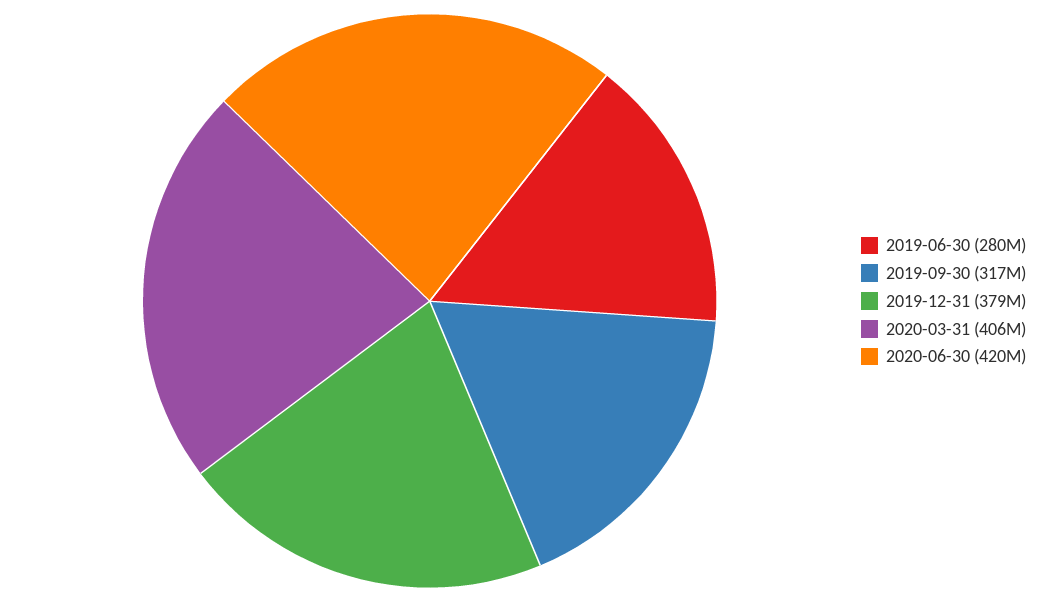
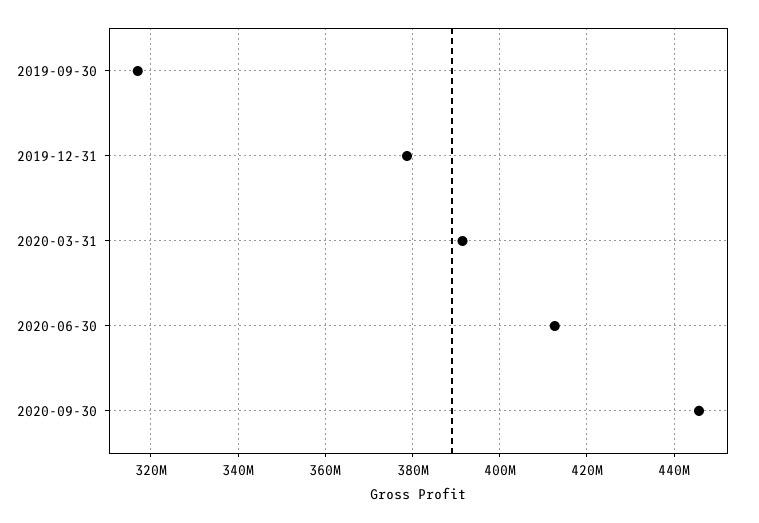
2019-06-30: 280000000 -> none
2020-03-31: 406000000 -> 392000000
2020-06-30: 420000000 -> 412000000
2020-09-30: none -> 446000000

